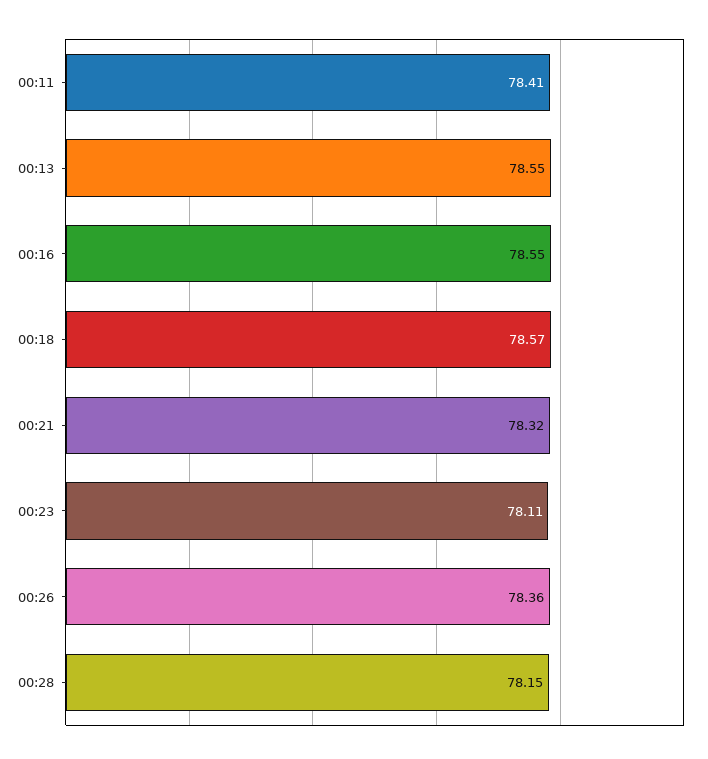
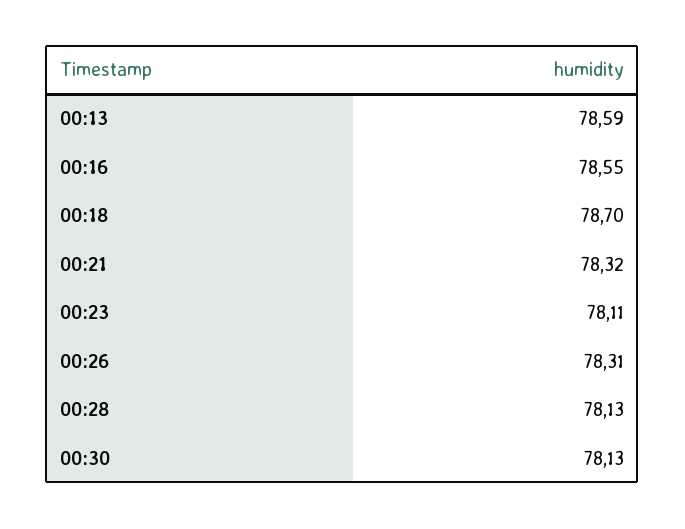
00:11: 78.41 -> none
00:13: 78.55 -> 78.59
00:18: 78.57 -> 78.7
00:26: 78.36 -> 78.31
00:28: 78.15 -> 78.13
00:30: none -> 78.13

